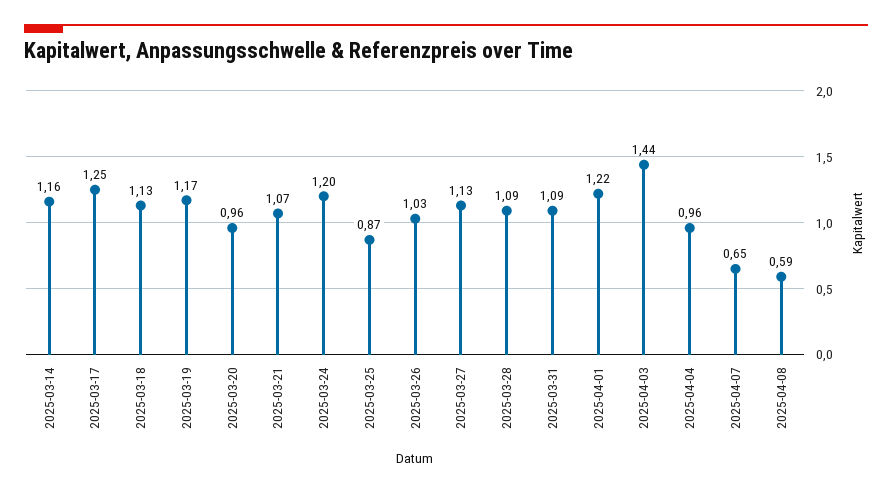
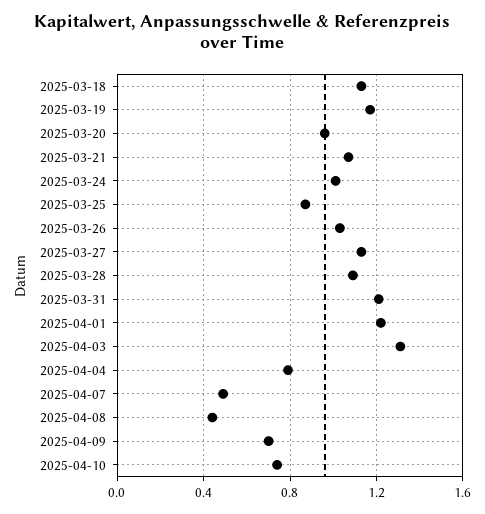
2025-03-14: 1.16 -> none
2025-03-17: 1.25 -> none
2025-03-24: 1.2 -> 1
2025-03-31: 1.09 -> 1.2
2025-04-03: 1.44 -> 1.3
2025-04-04: 0.96 -> 0.8
2025-04-07: 0.65 -> 0.5
2025-04-08: 0.59 -> 0.45
2025-04-09: none -> 0.7
2025-04-10: none -> 0.75

